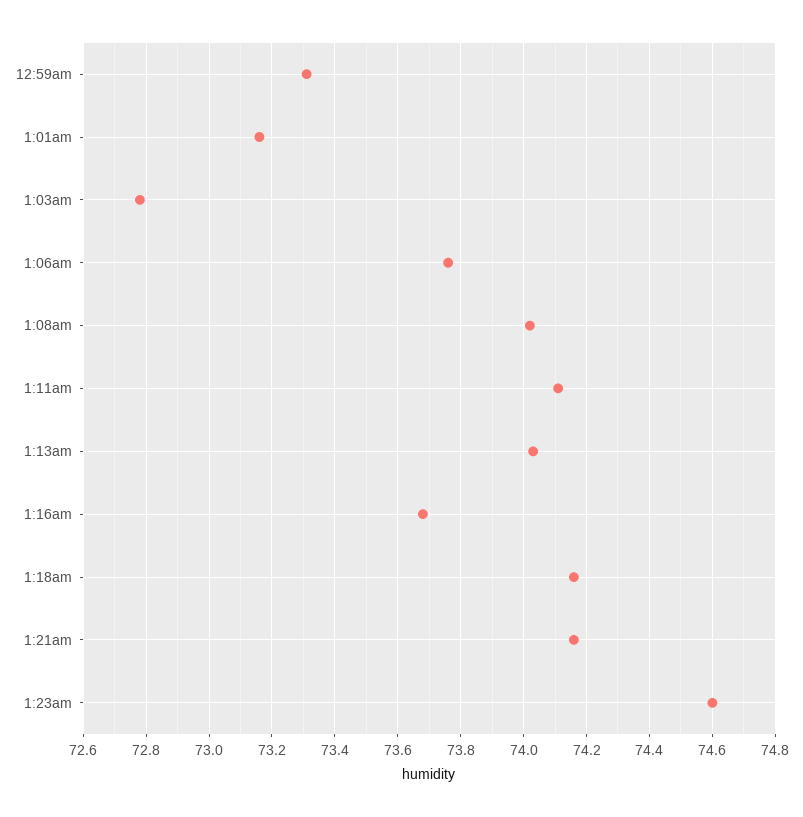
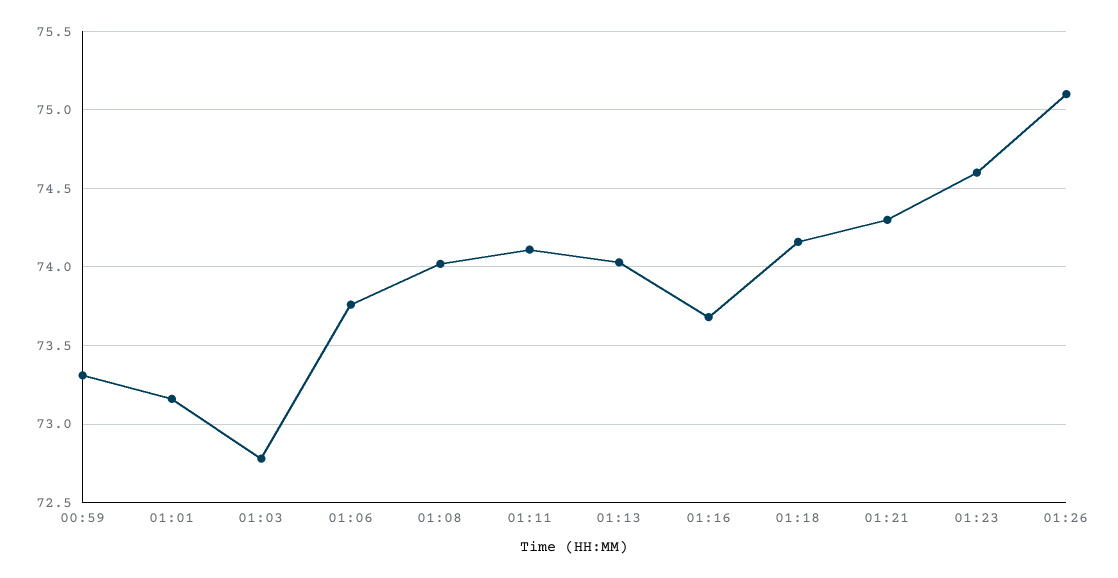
1:21am: 74.15 -> 74.3
01:26: none -> 75.1

